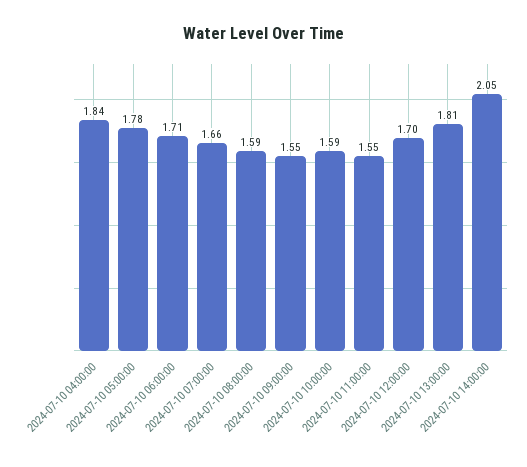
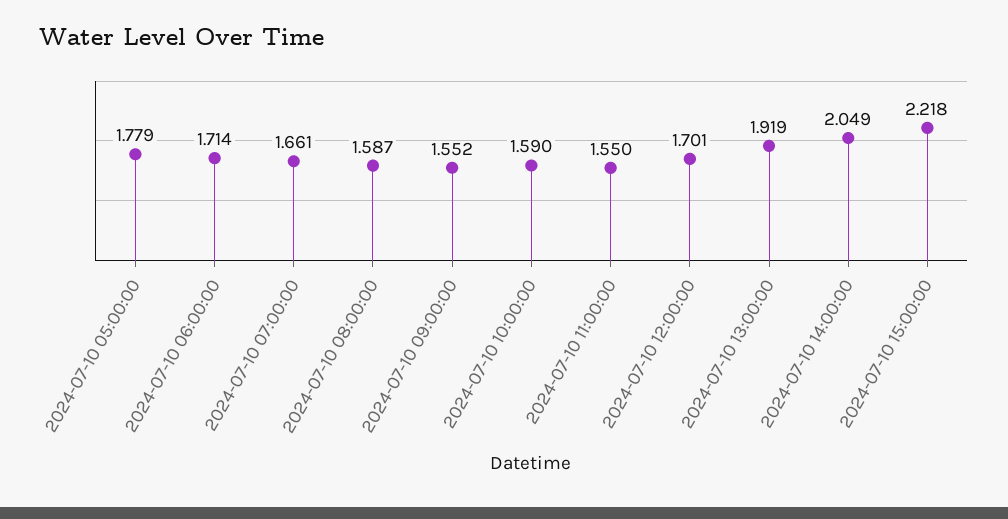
2024-07-10 04:00:00: 1.84 -> none
2024-07-10 13:00:00: 1.81 -> 1.919
2024-07-10 15:00:00: none -> 2.218

